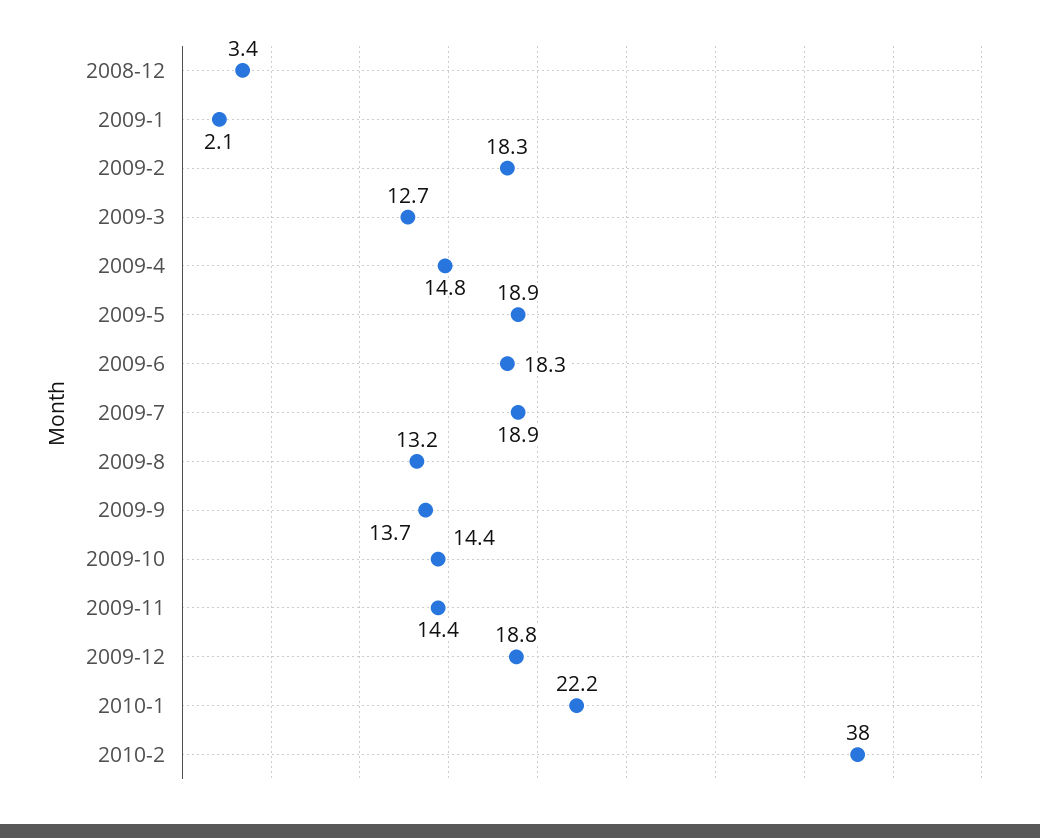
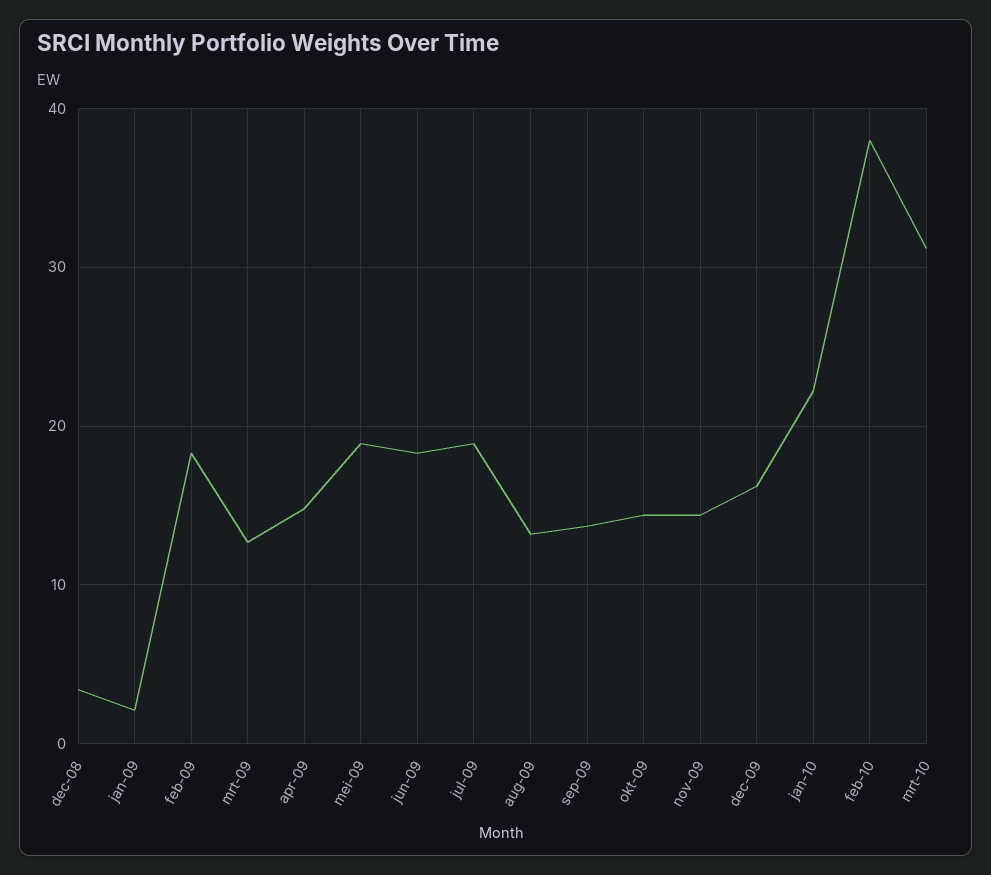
2009-12: 18.8 -> 16
mrt-10: none -> 31

